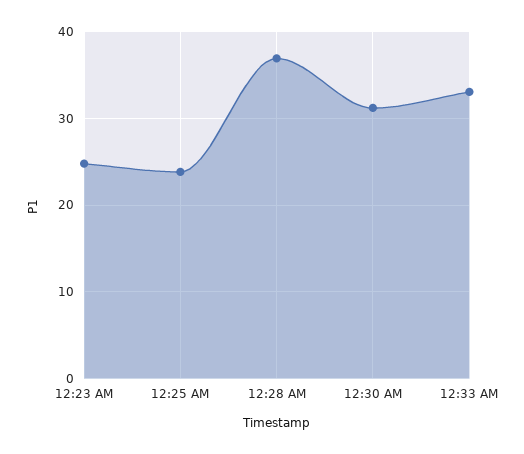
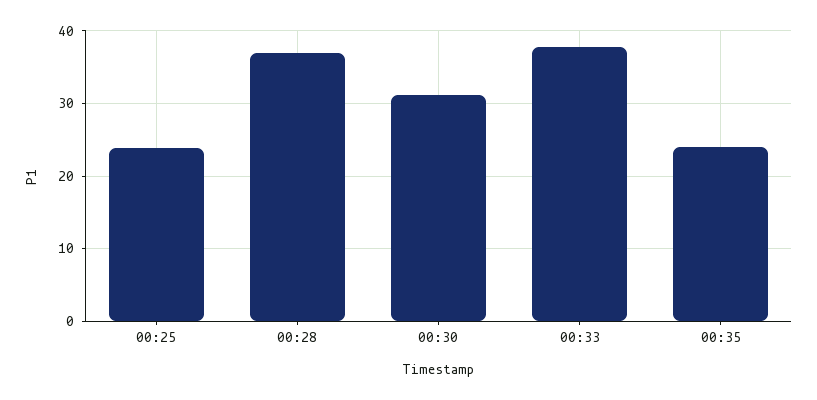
12:23 AM: 25 -> none
12:33 AM: 33 -> 38
00:35: none -> 24

